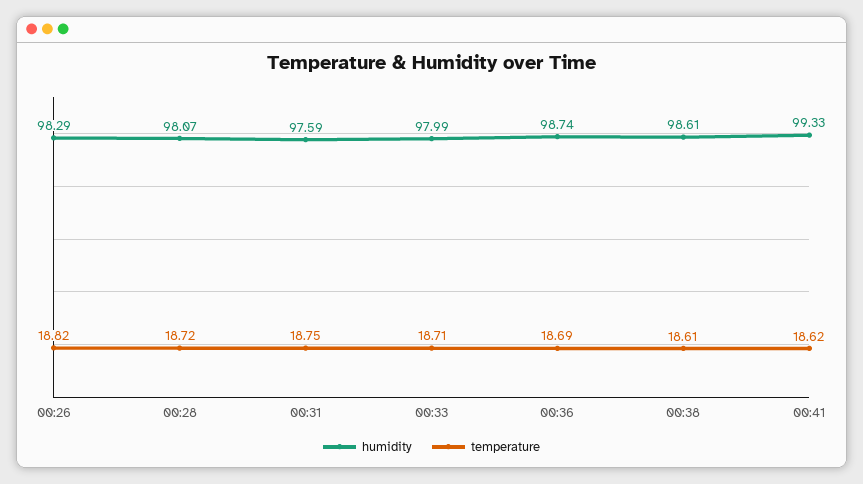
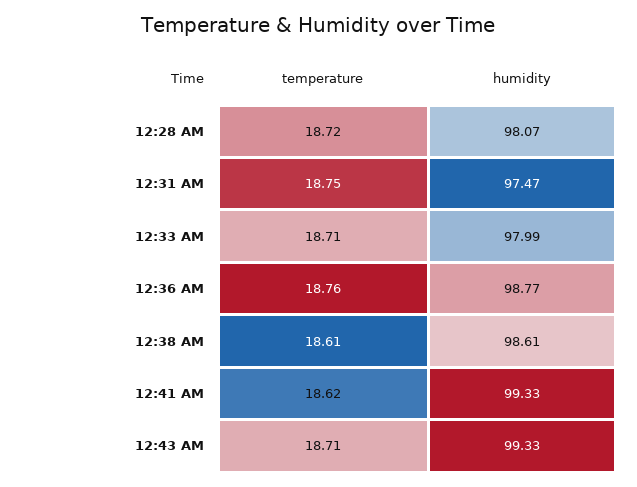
humidity, 00:26: 98.29 -> none
temperature, 00:26: 18.82 -> none
humidity, 00:31: 97.59 -> 97.47
humidity, 00:36: 98.74 -> 98.77
temperature, 00:36: 18.69 -> 18.76
temperature, 12:43 AM: none -> 18.71
humidity, 12:43 AM: none -> 99.33

